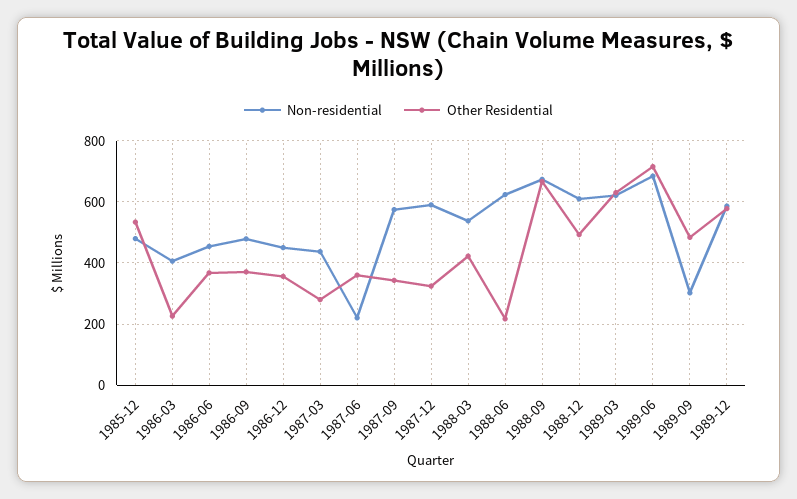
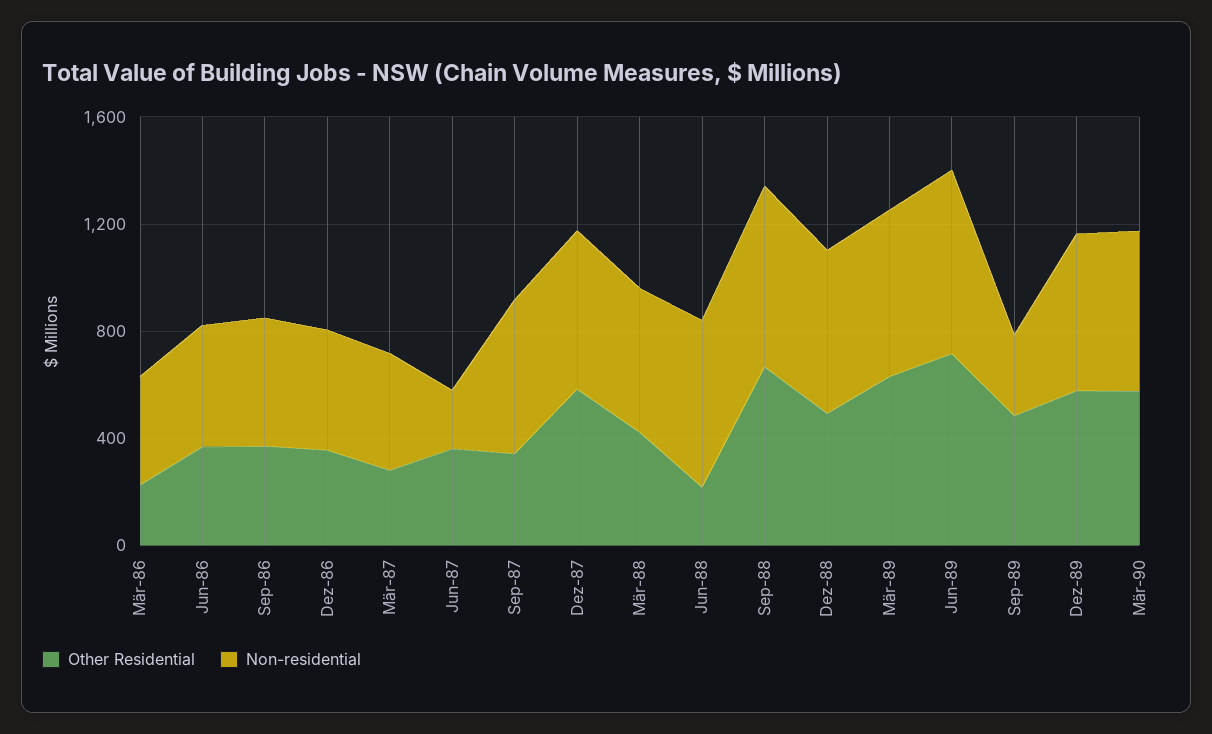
Non-residential, 1985-12: 480 -> none
Other Residential, 1985-12: 540 -> none
Other Residential, 1987-12: 320 -> 600
Other Residential, Mär-90: none -> 600
Non-residential, Mär-90: none -> 600

